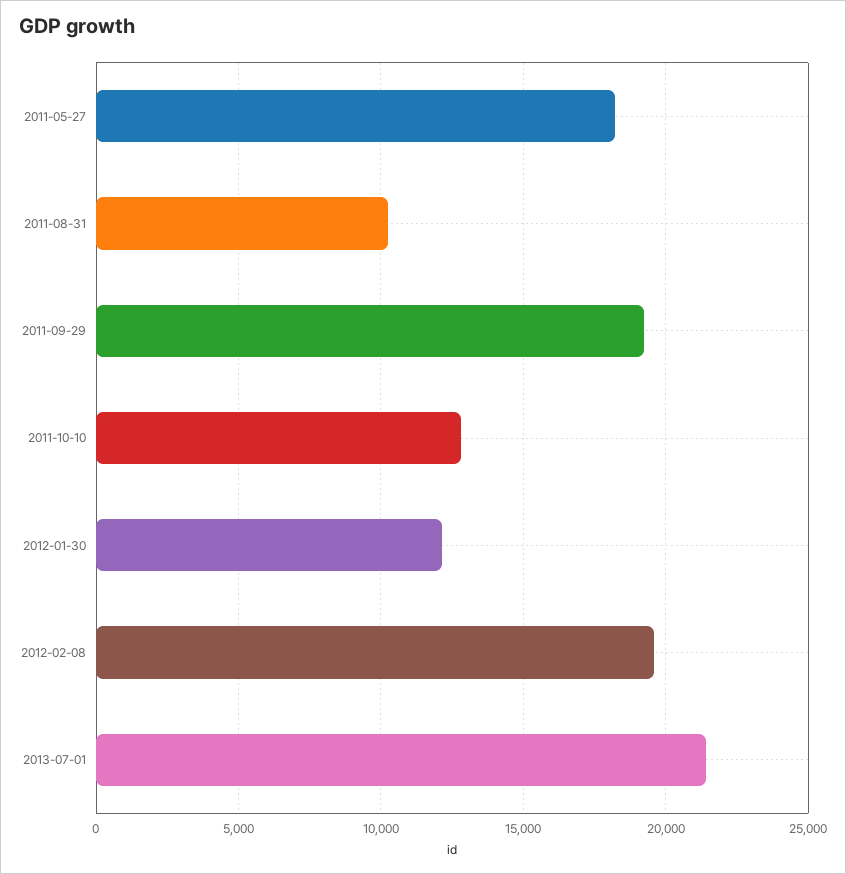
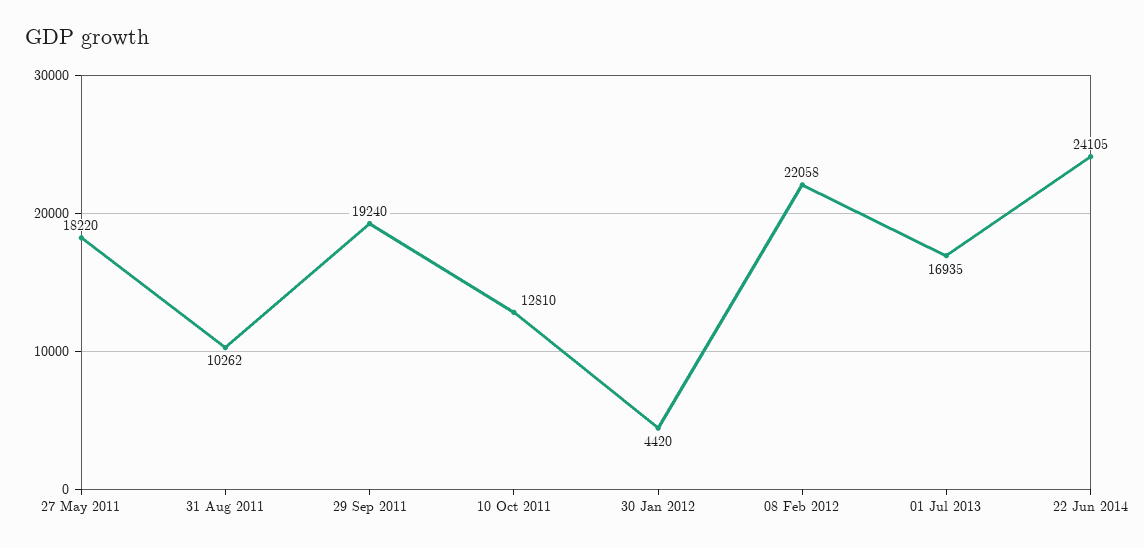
2012-01-30: 12000 -> 4420
2012-02-08: 19500 -> 22058
2013-07-01: 21500 -> 16935
22 Jun 2014: none -> 24105

